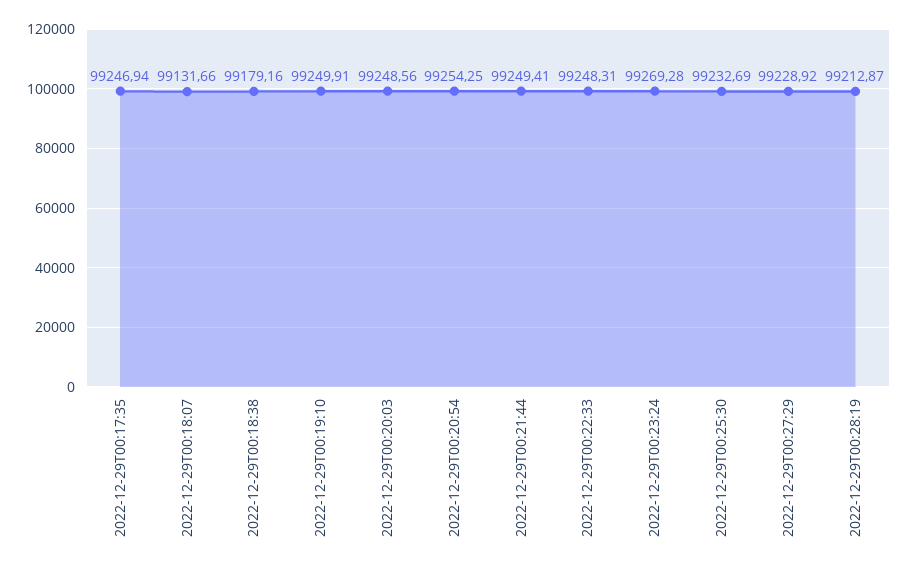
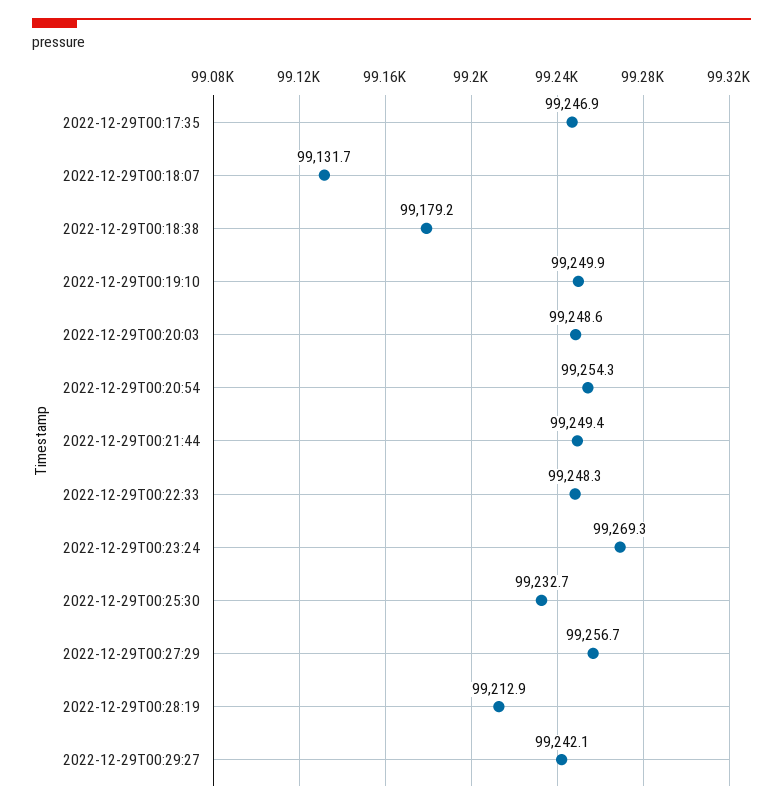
2022-12-29T00:27:29: 99228.92 -> 99256.7
2022-12-29T00:29:27: none -> 99242.1

